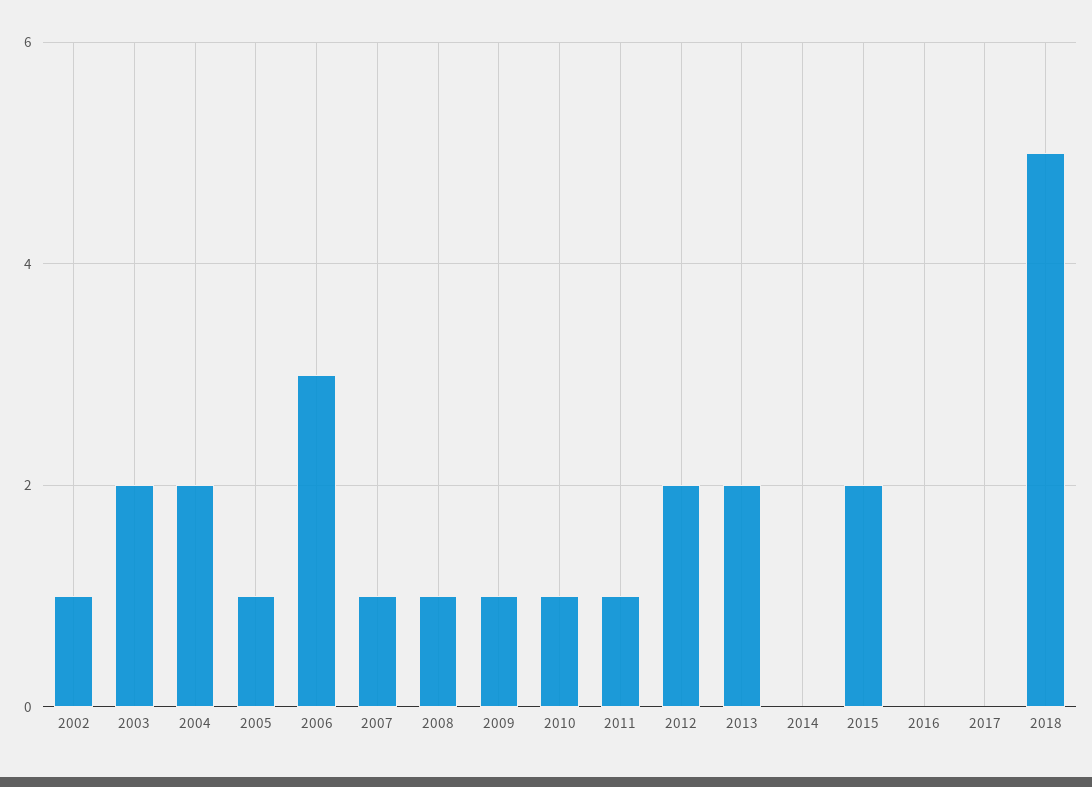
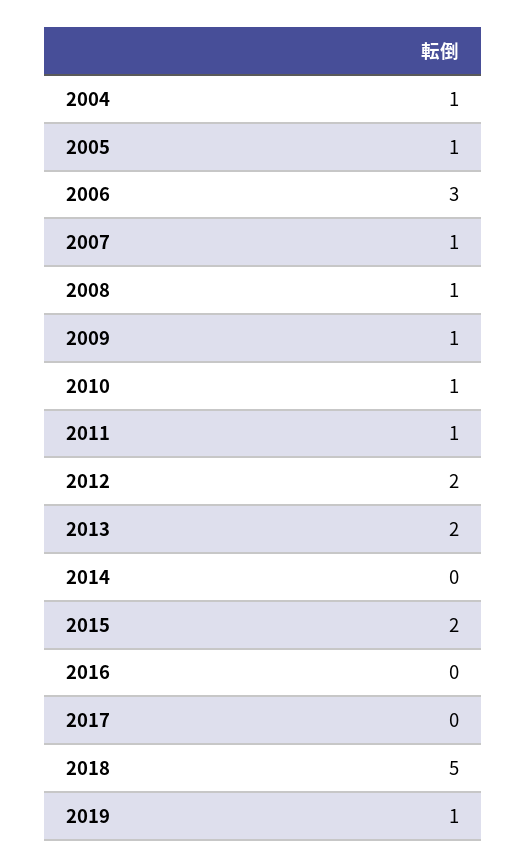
2002: 1 -> none
2003: 2 -> none
2004: 2 -> 1
2019: none -> 1

